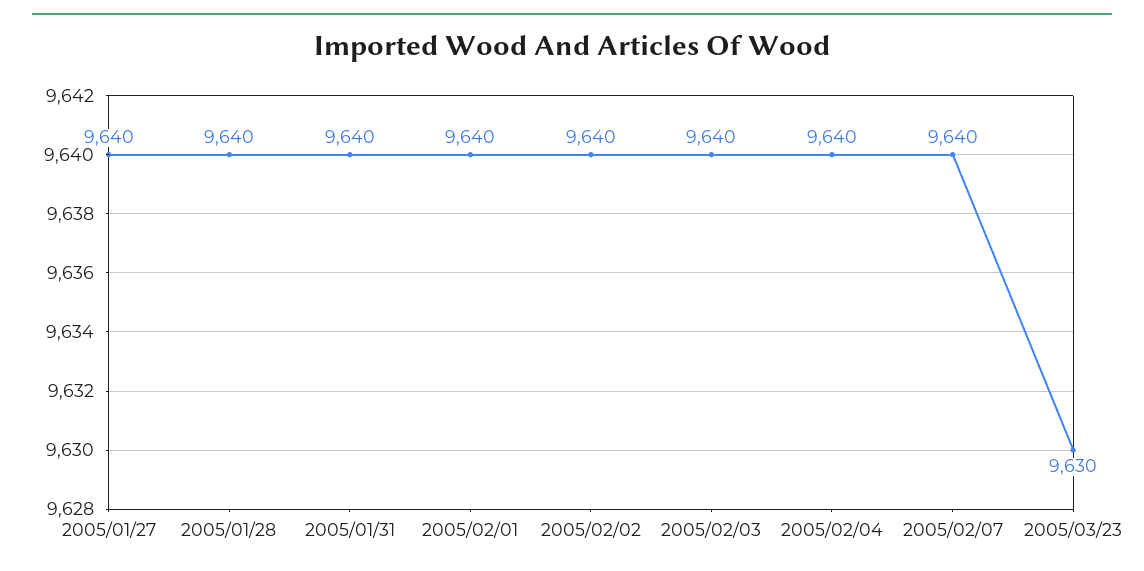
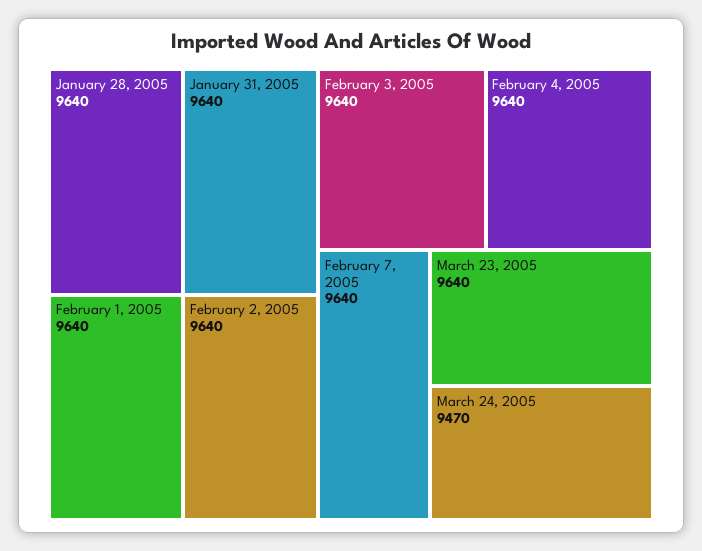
2005/01/27: 9640 -> none
2005/03/23: 9630 -> 9640
March 24, 2005: none -> 9470

